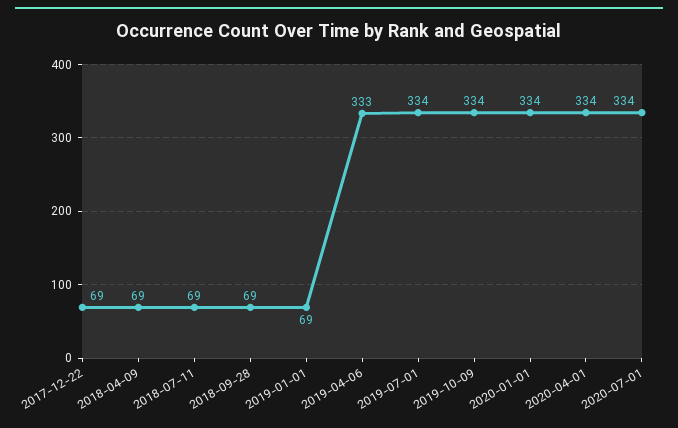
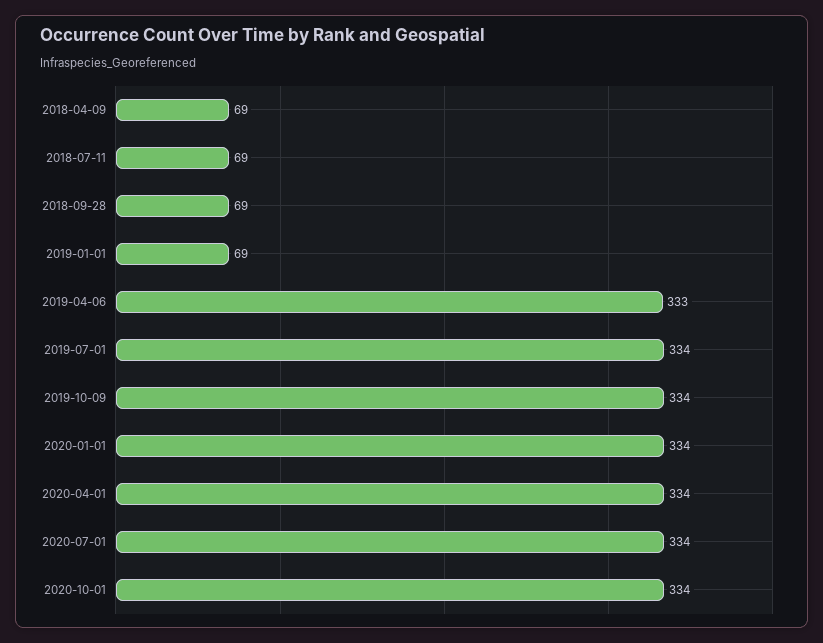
2017-12-22: 69 -> none
2020-10-01: none -> 334

